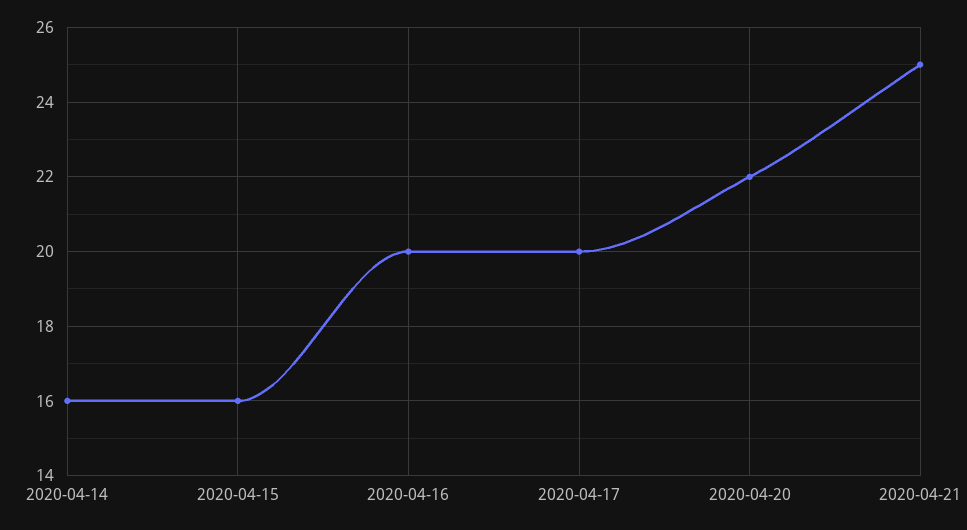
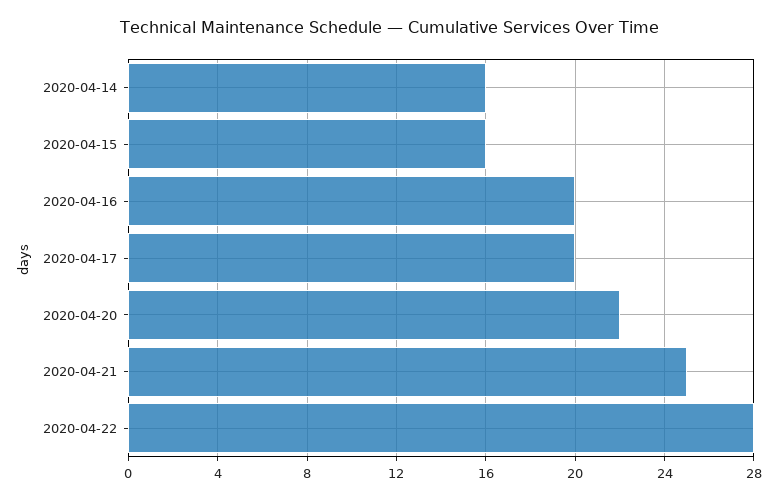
2020-04-22: none -> 28

